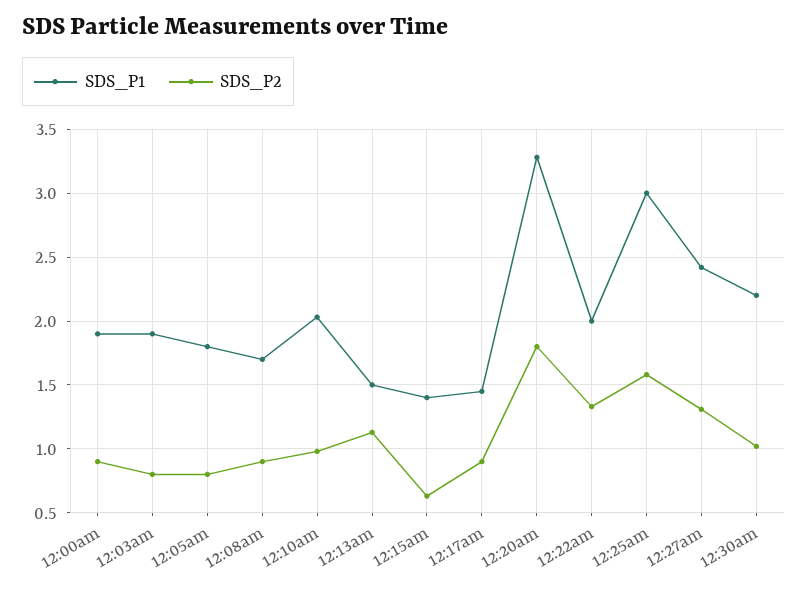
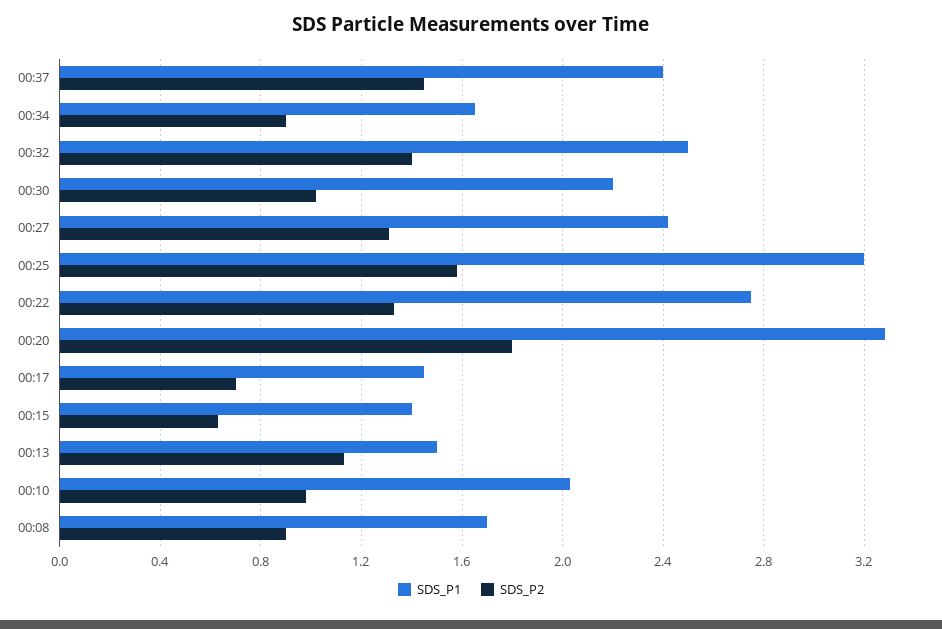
SDS_P1, 12:00am: 1.9 -> none
SDS_P2, 12:00am: 0.9 -> none
SDS_P1, 12:03am: 1.9 -> none
SDS_P2, 12:03am: 0.8 -> none
SDS_P1, 12:05am: 1.8 -> none
SDS_P2, 12:05am: 0.8 -> none
SDS_P2, 12:17am: 0.9 -> 0.7
SDS_P1, 12:22am: 2 -> 2.75
SDS_P1, 12:25am: 3 -> 3.2
SDS_P1, 00:37: none -> 2.4
SDS_P2, 00:37: none -> 1.45
SDS_P1, 00:34: none -> 1.65
SDS_P2, 00:34: none -> 0.9
SDS_P1, 00:32: none -> 2.5
SDS_P2, 00:32: none -> 1.4

